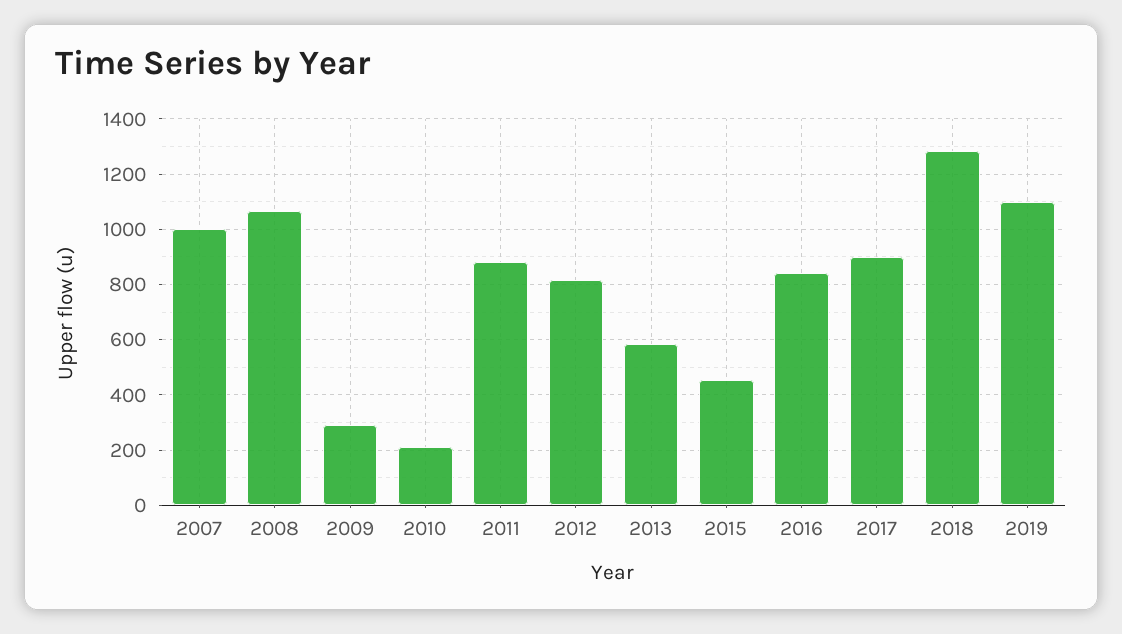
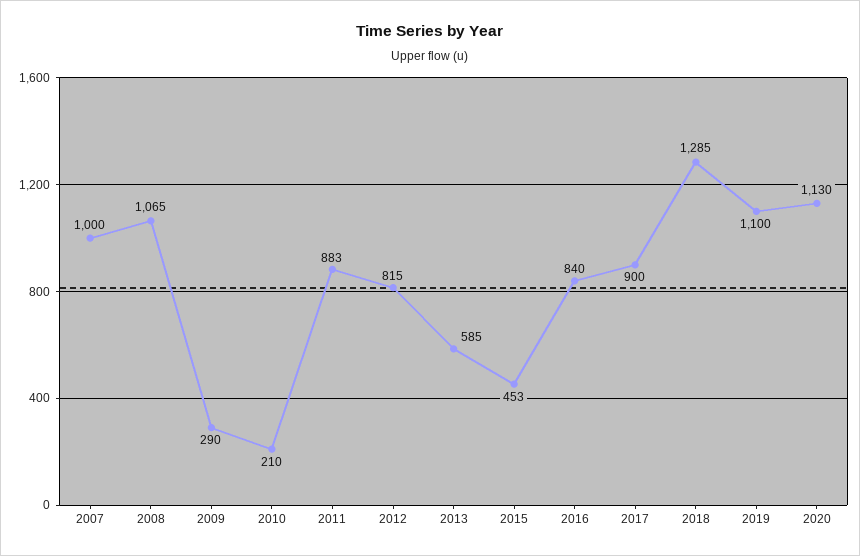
2020: none -> 1130

